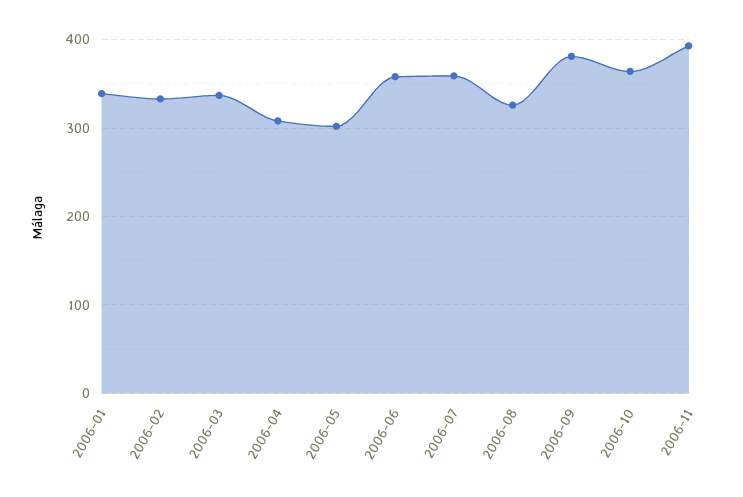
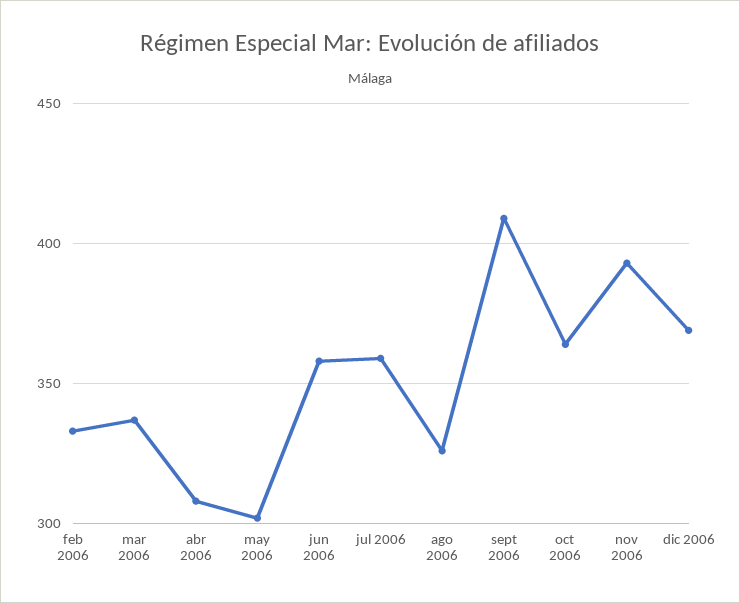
2006-01: 340 -> none
2006-09: 380 -> 410
dic 2006: none -> 370

